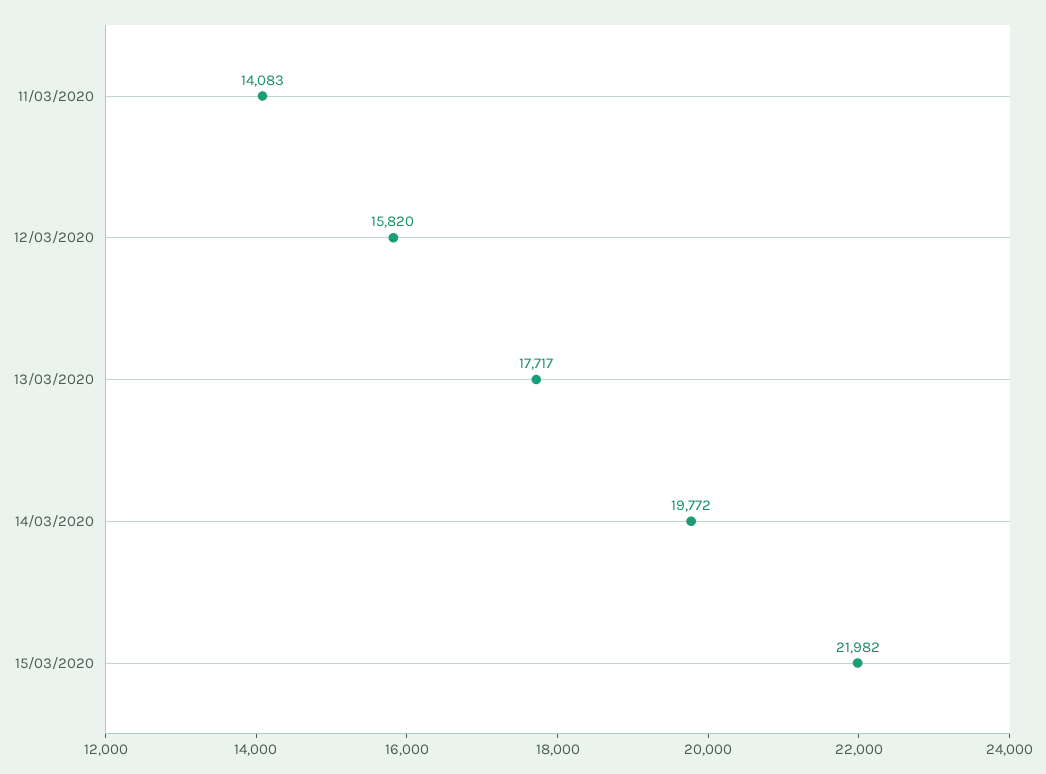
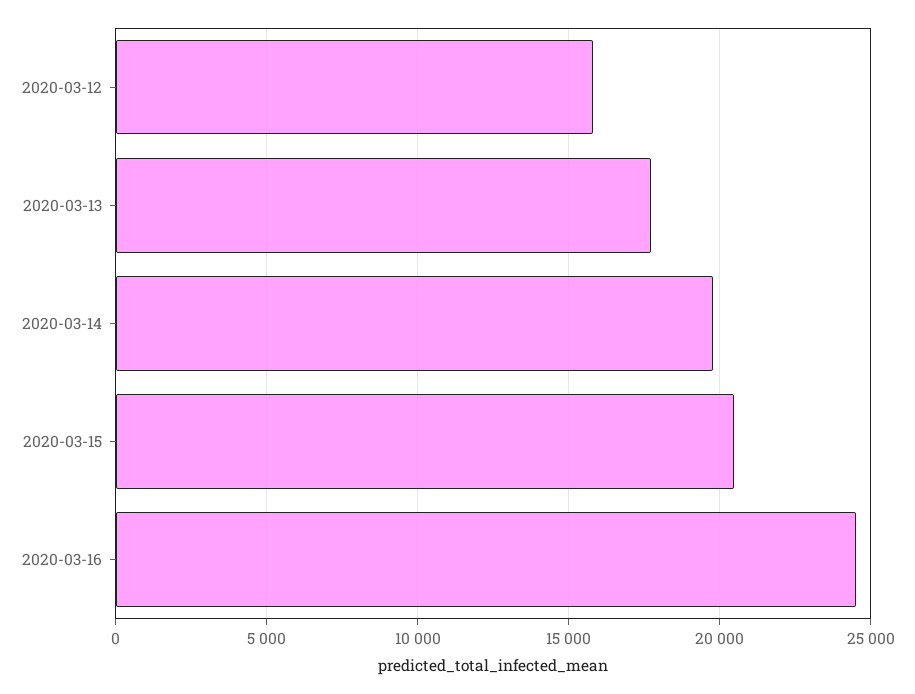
11/03/2020: 14083 -> none
15/03/2020: 21982 -> 20500
2020-03-16: none -> 24500

